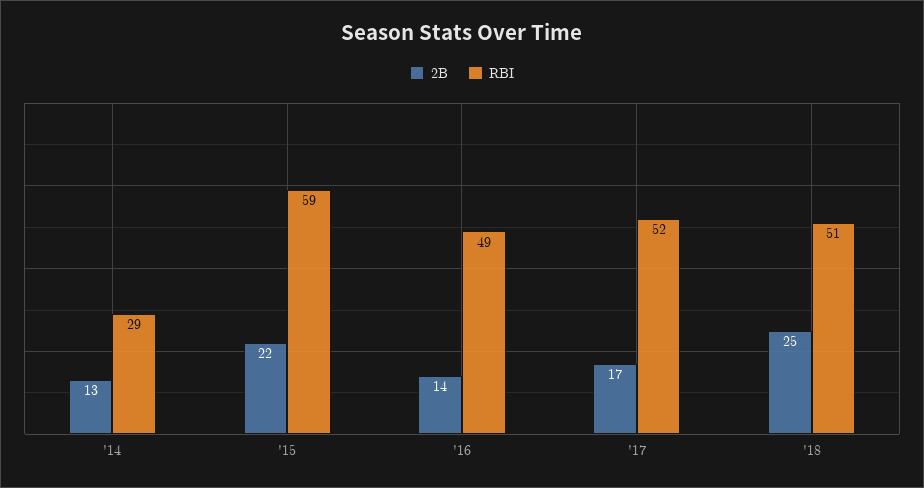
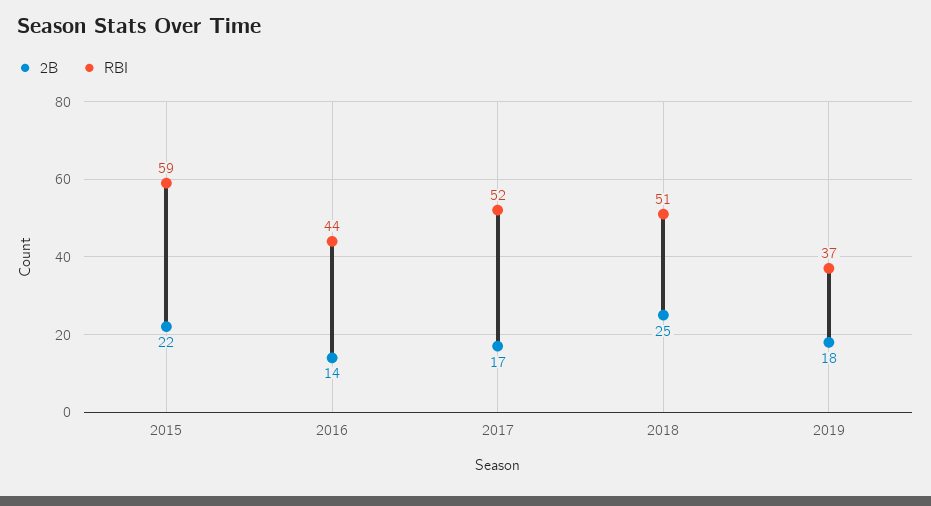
2B, '14: 13 -> none
RBI, '14: 29 -> none
RBI, '16: 49 -> 44
2B, 2019: none -> 18
RBI, 2019: none -> 37

